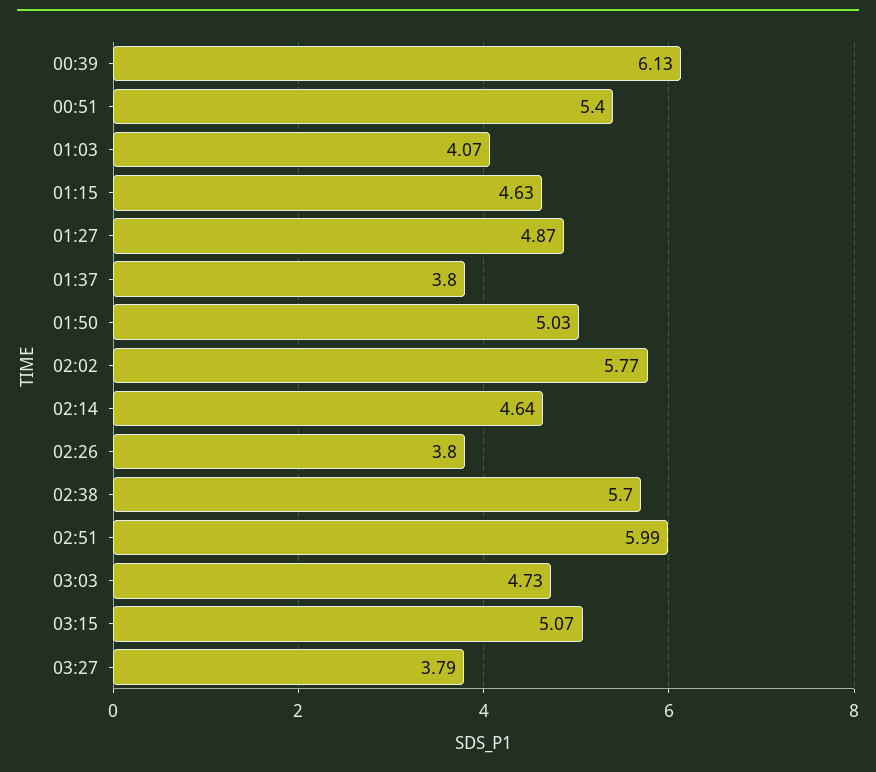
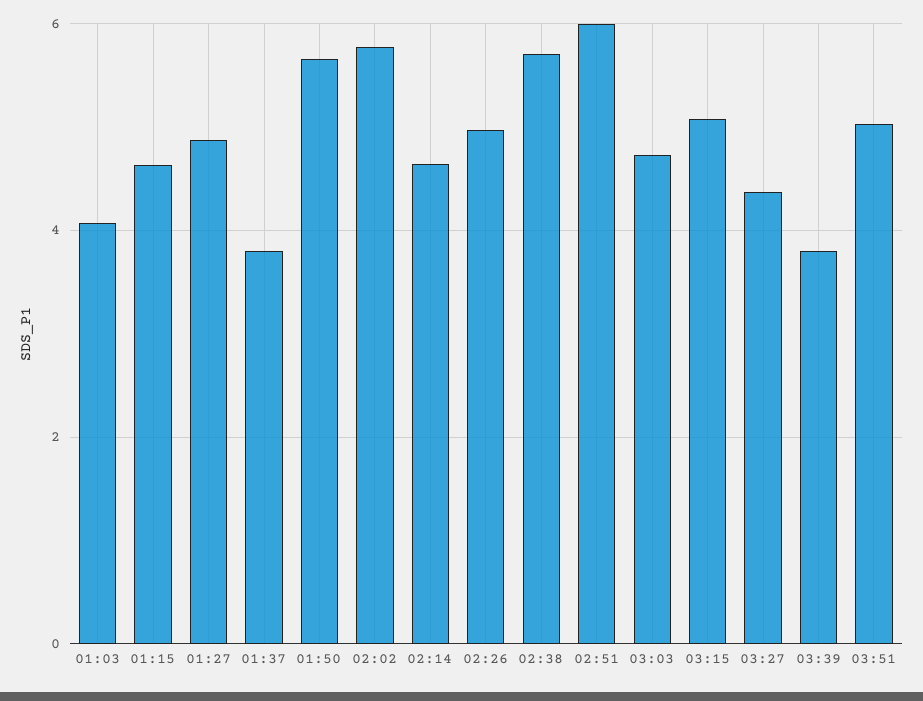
00:39: 6.13 -> none
00:51: 5.4 -> none
01:50: 5.03 -> 5.6
02:26: 3.8 -> 5
03:27: 3.79 -> 4.4
03:39: none -> 3.8
03:51: none -> 5

